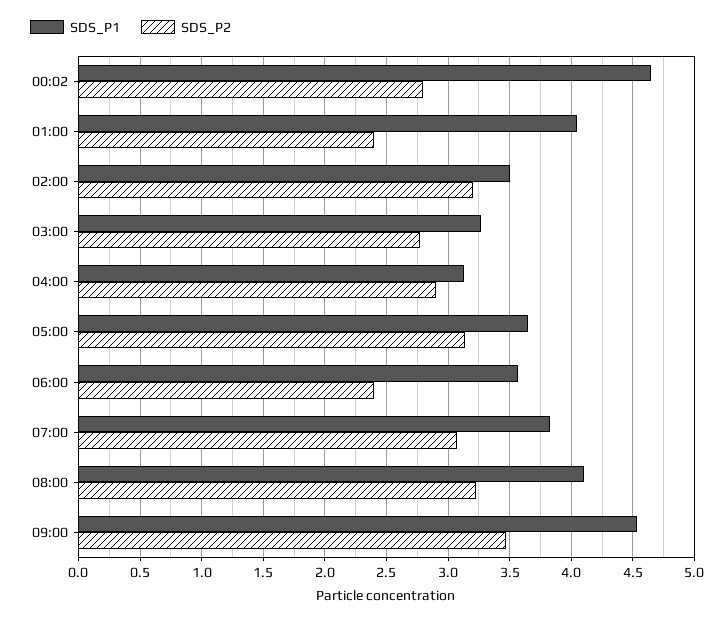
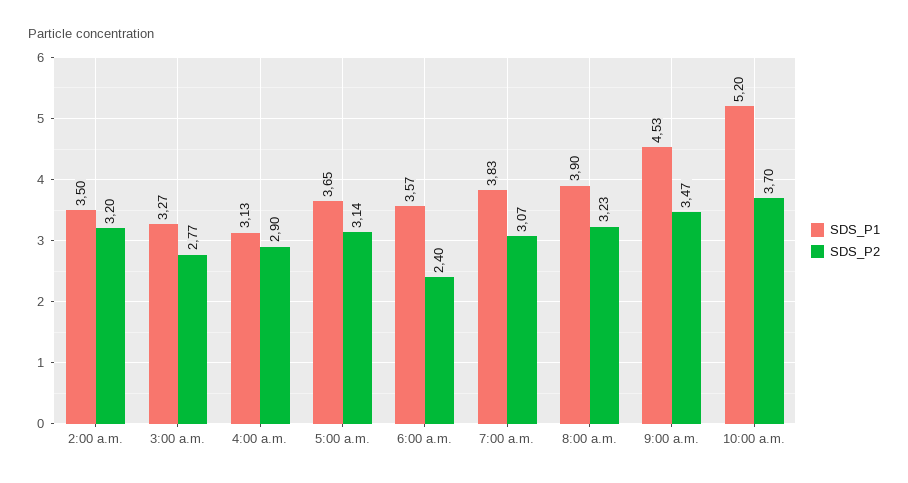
SDS_P1, 00:02: 4.65 -> none
SDS_P2, 00:02: 2.8 -> none
SDS_P1, 01:00: 4.05 -> none
SDS_P2, 01:00: 2.4 -> none
SDS_P1, 08:00: 4.1 -> 3.9
SDS_P1, 10:00 a.m.: none -> 5.2
SDS_P2, 10:00 a.m.: none -> 3.7

